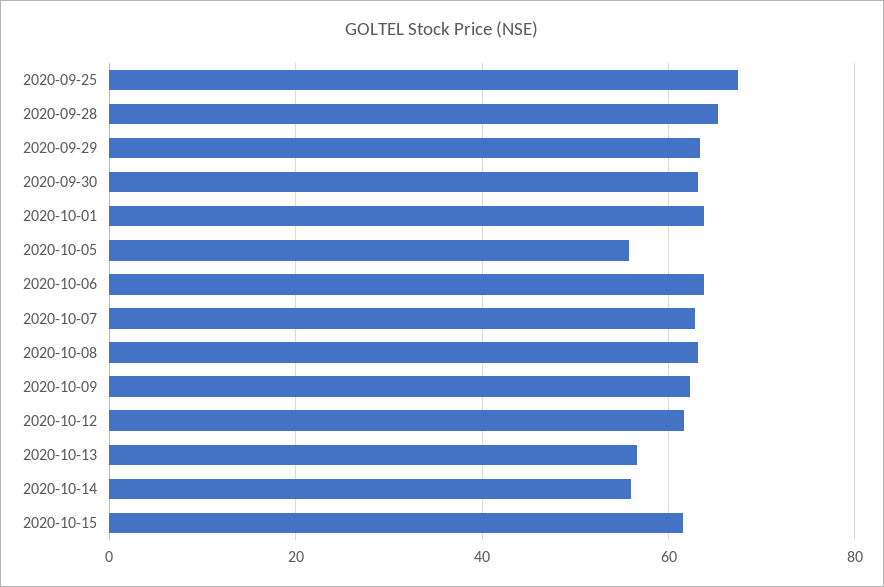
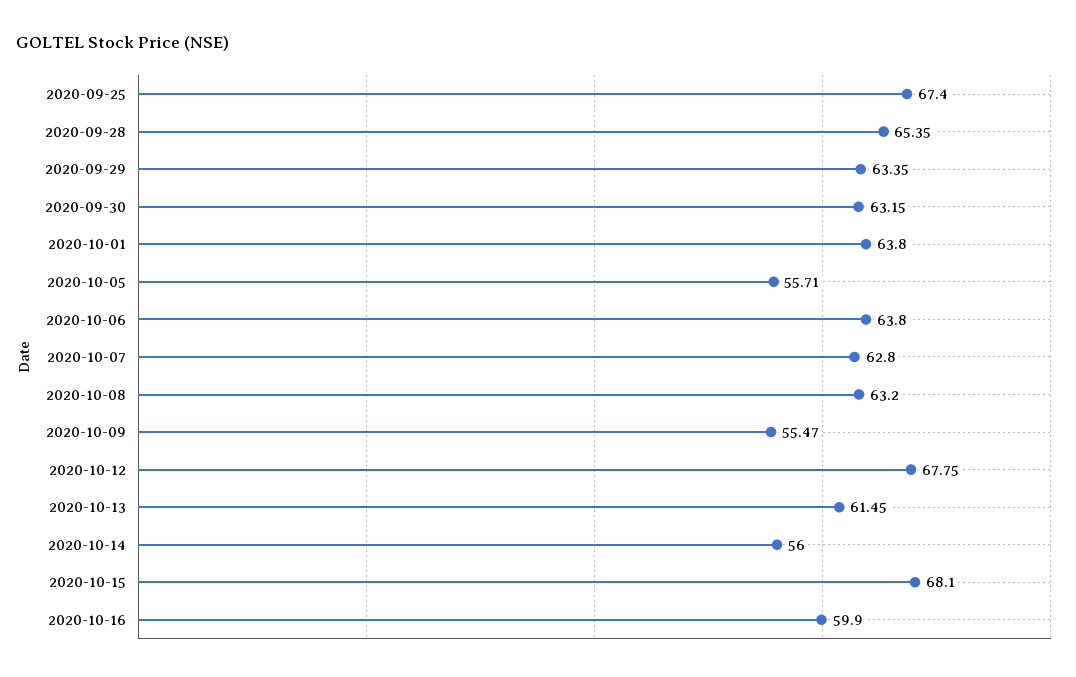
2020-10-09: 62 -> 55.47
2020-10-12: 62 -> 67.75
2020-10-13: 56 -> 61.45
2020-10-15: 62 -> 68.1
2020-10-16: none -> 59.9

